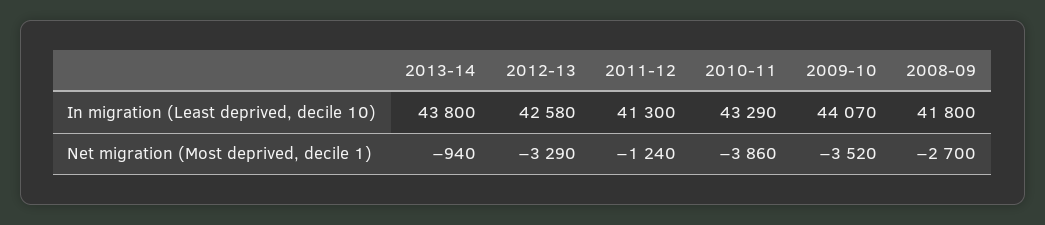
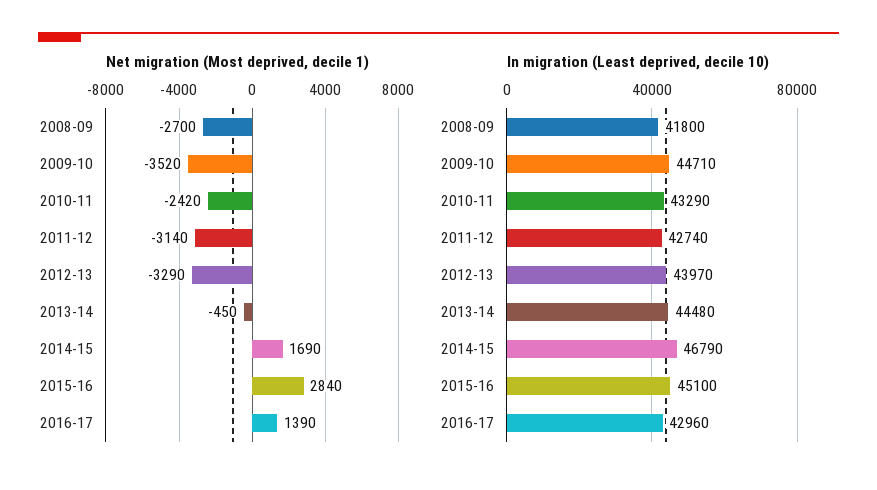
In migration (Least deprived, decile 10), 2013-14: 43800 -> 44480
In migration (Least deprived, decile 10), 2012-13: 42580 -> 43970
In migration (Least deprived, decile 10), 2011-12: 41300 -> 42740
In migration (Least deprived, decile 10), 2009-10: 44070 -> 44710
Net migration (Most deprived, decile 1), 2013-14: -940 -> -450
Net migration (Most deprived, decile 1), 2011-12: -1240 -> -3140
Net migration (Most deprived, decile 1), 2010-11: -3860 -> -2420
Net migration (Most deprived, decile 1), 2014-15: none -> 1690
Net migration (Most deprived, decile 1), 2015-16: none -> 2840
Net migration (Most deprived, decile 1), 2016-17: none -> 1390
In migration (Least deprived, decile 10), 2014-15: none -> 46790
In migration (Least deprived, decile 10), 2015-16: none -> 45100
In migration (Least deprived, decile 10), 2016-17: none -> 42960

